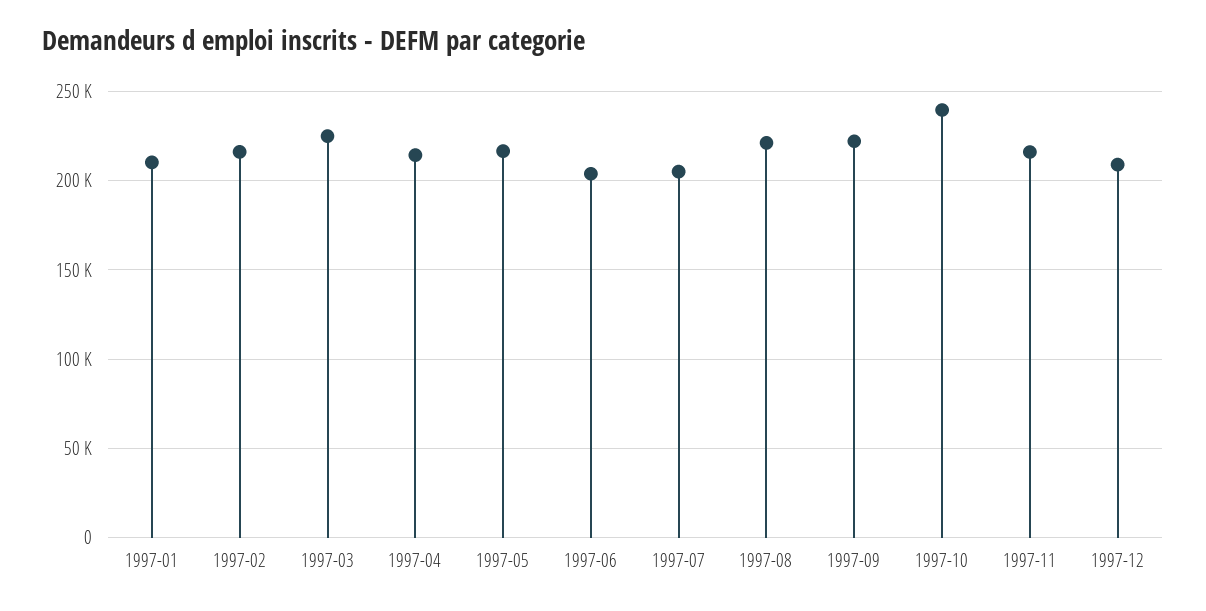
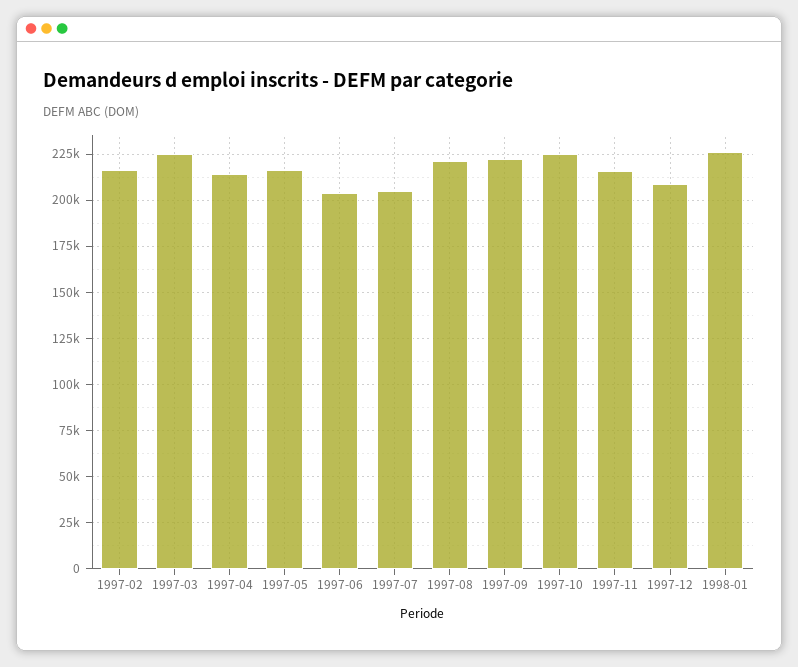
1997-01: 210000 -> none
1997-10: 240000 -> 225000
1998-01: none -> 225000

